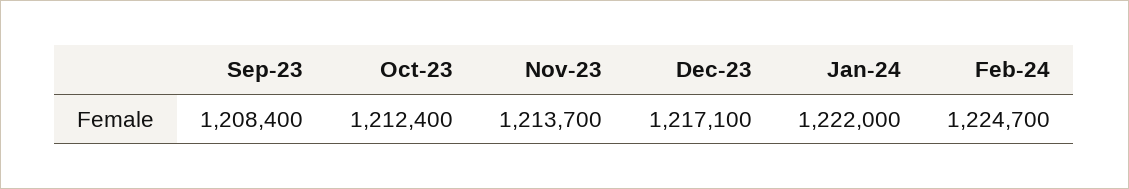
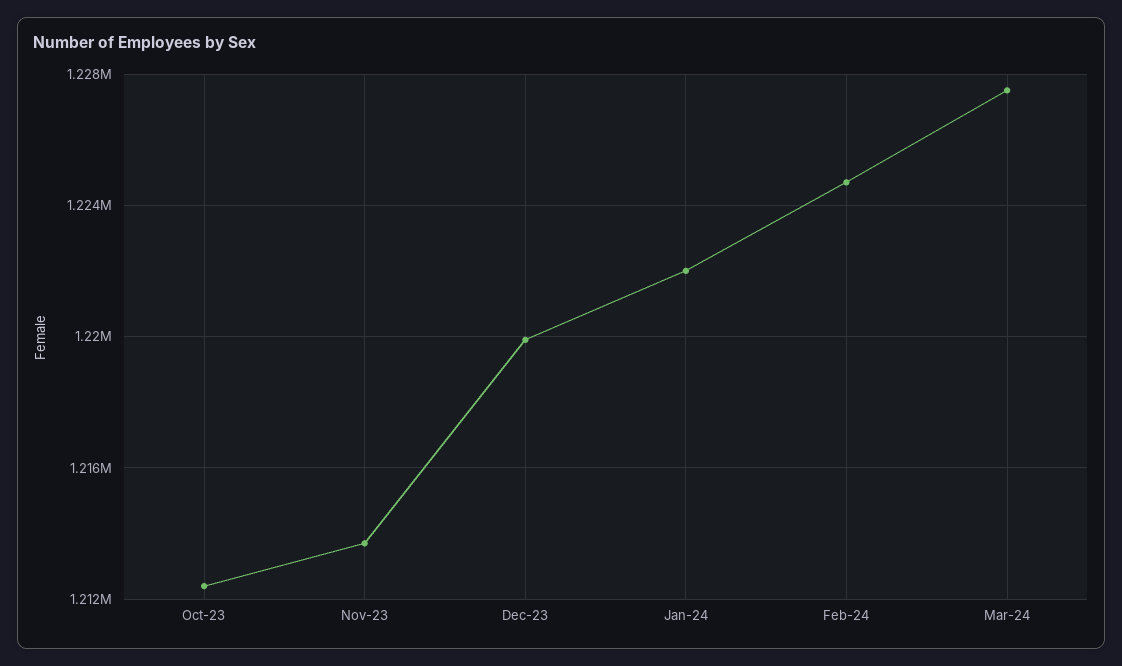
Sep-23: 1208400 -> none
Dec-23: 1217100 -> 1220000
Mar-24: none -> 1227500

